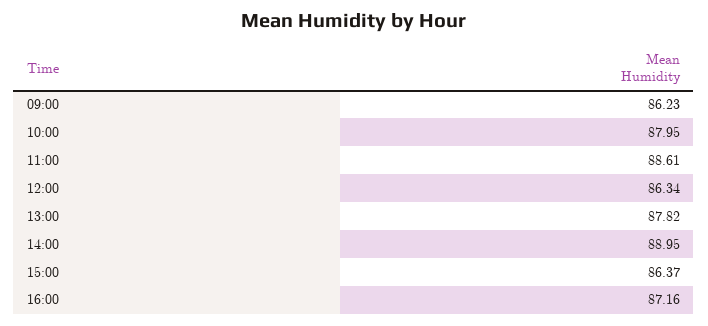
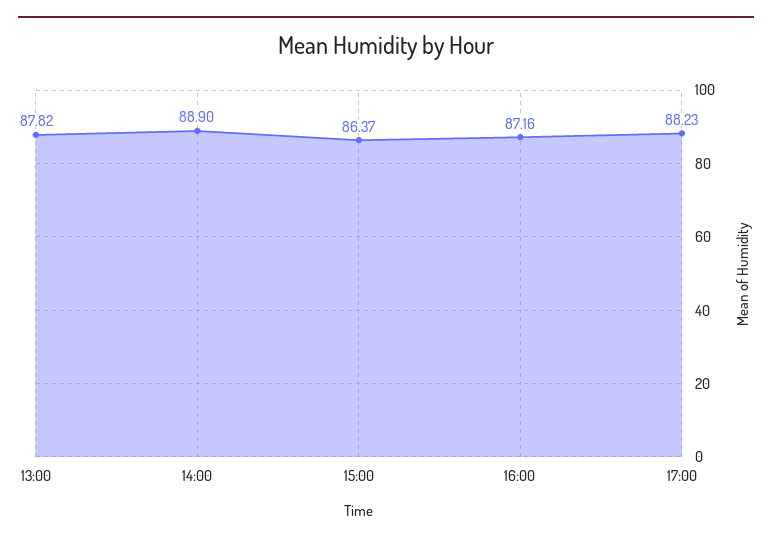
09:00: 86.23 -> none
10:00: 87.95 -> none
11:00: 88.61 -> none
12:00: 86.34 -> none
14:00: 88.95 -> 88.9
17:00: none -> 88.23

